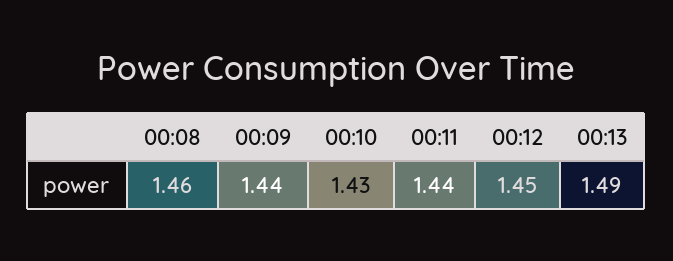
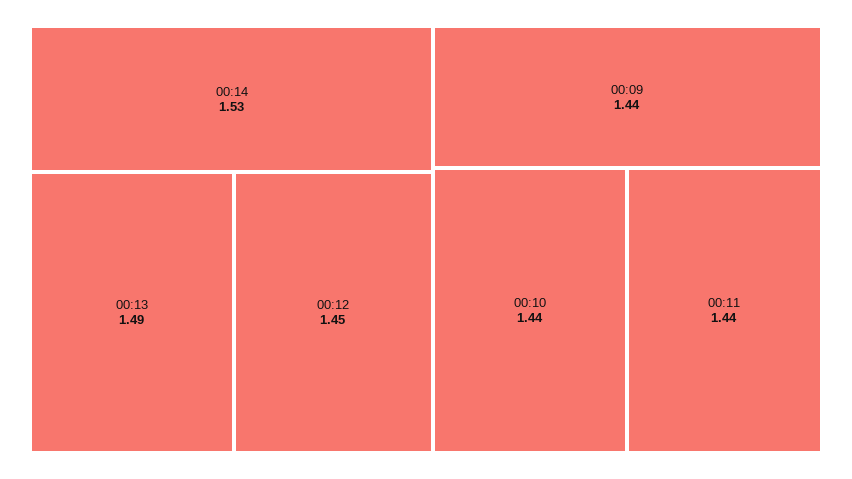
00:08: 1.46 -> none
00:10: 1.43 -> 1.44
00:14: none -> 1.53

